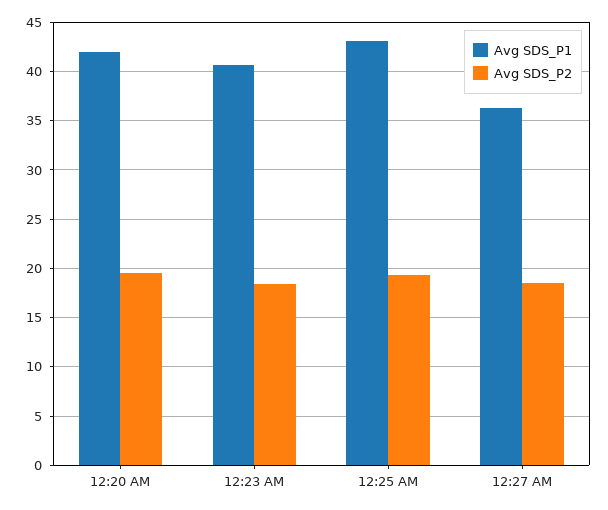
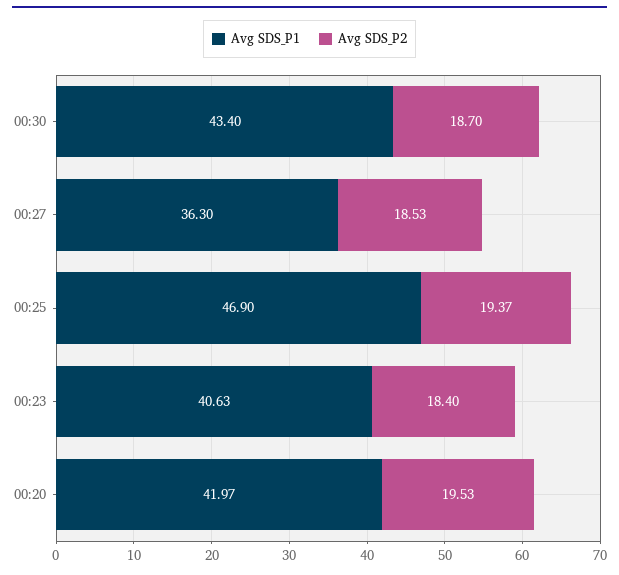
Avg SDS_P1, 12:25 AM: 43 -> 46.9
Avg SDS_P1, 00:30: none -> 43.4
Avg SDS_P2, 00:30: none -> 18.7

